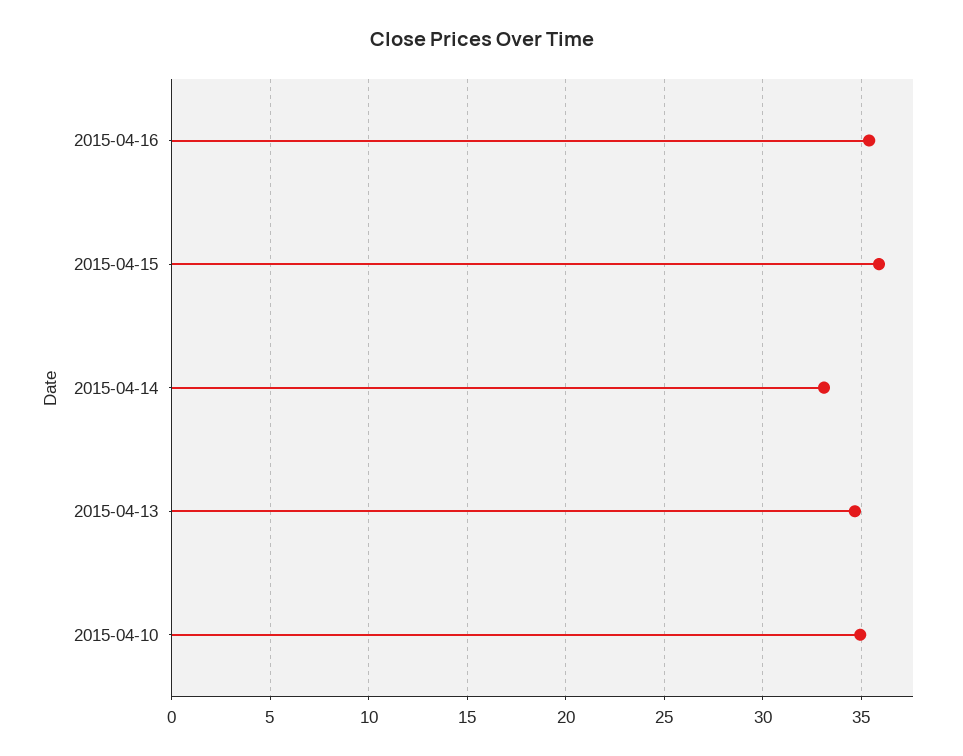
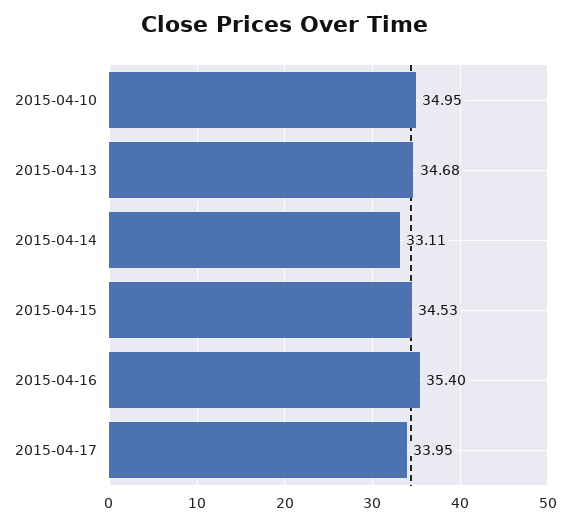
2015-04-15: 36 -> 34.53
2015-04-17: none -> 33.95

